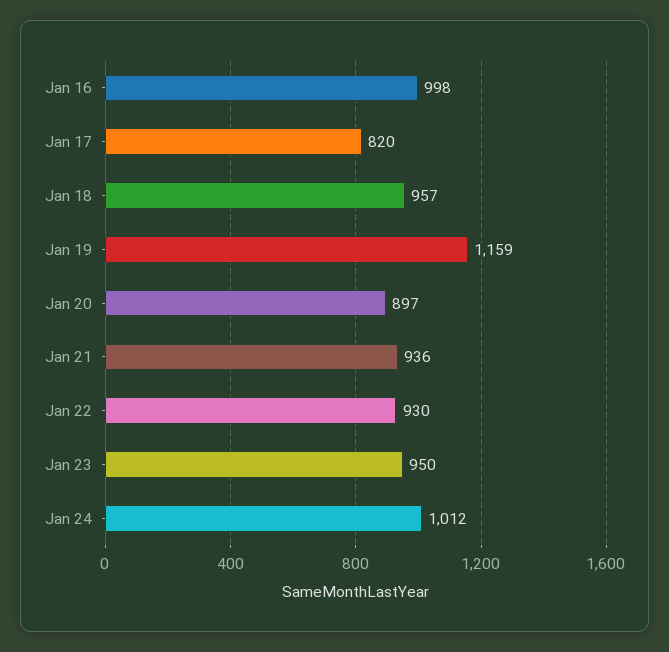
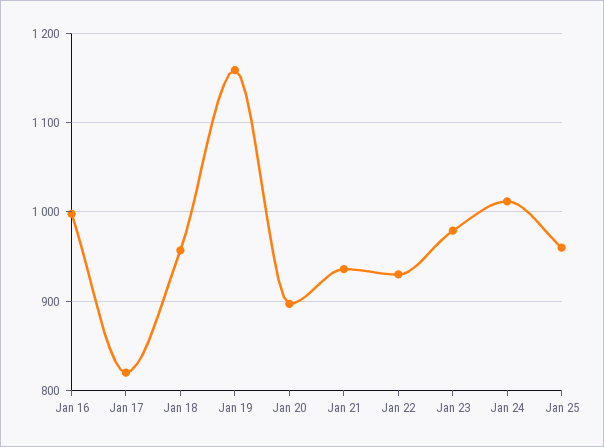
Jan 23: 950 -> 980
Jan 25: none -> 960

